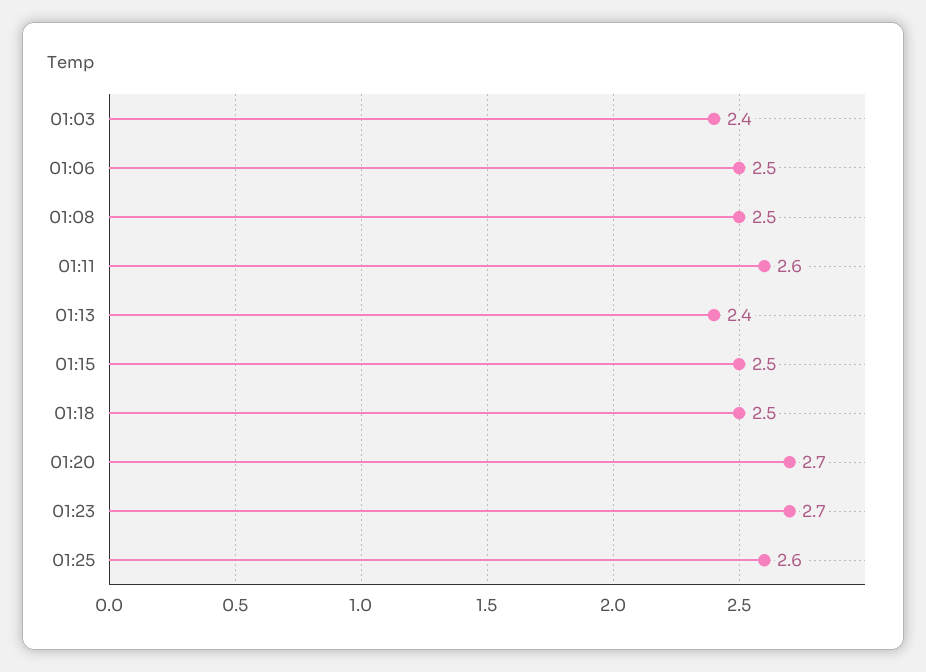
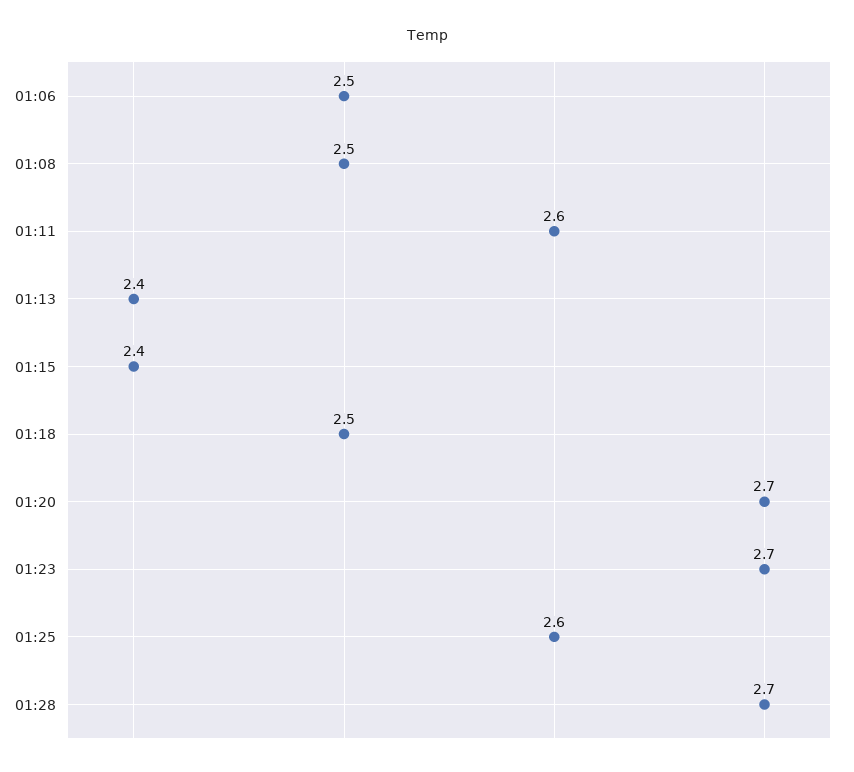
01:03: 2.4 -> none
01:15: 2.5 -> 2.4
01:28: none -> 2.7

